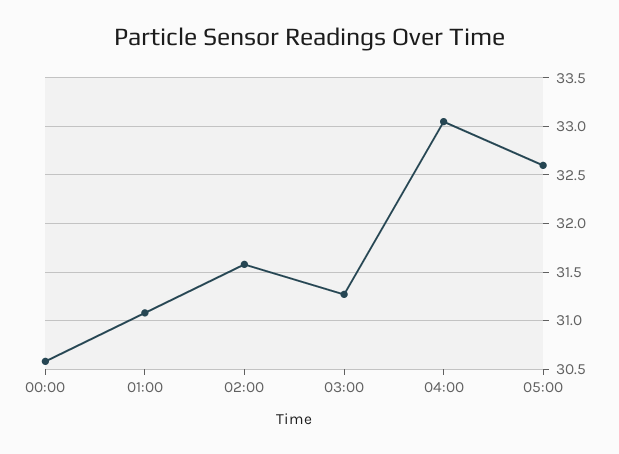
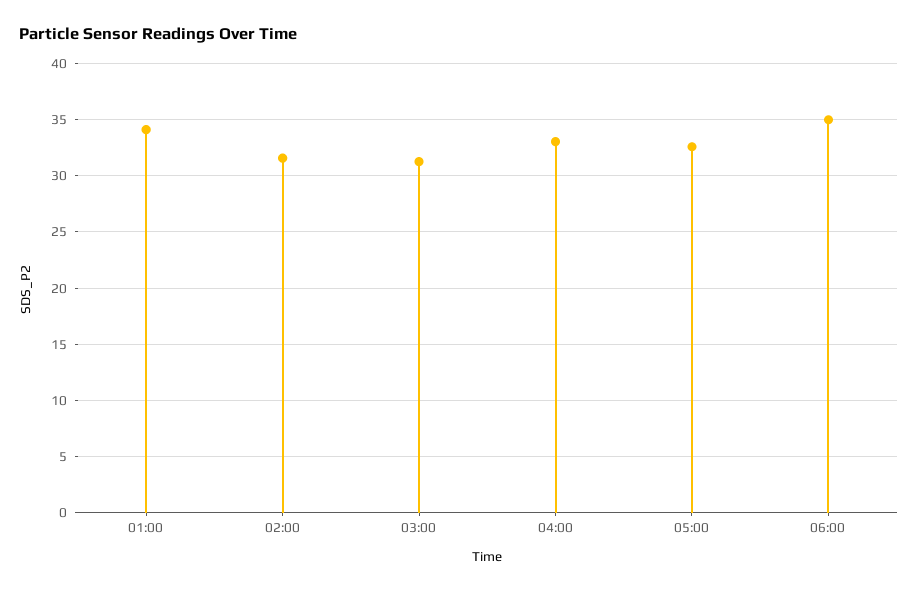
00:00: 30.6 -> none
01:00: 31.1 -> 34
06:00: none -> 35

